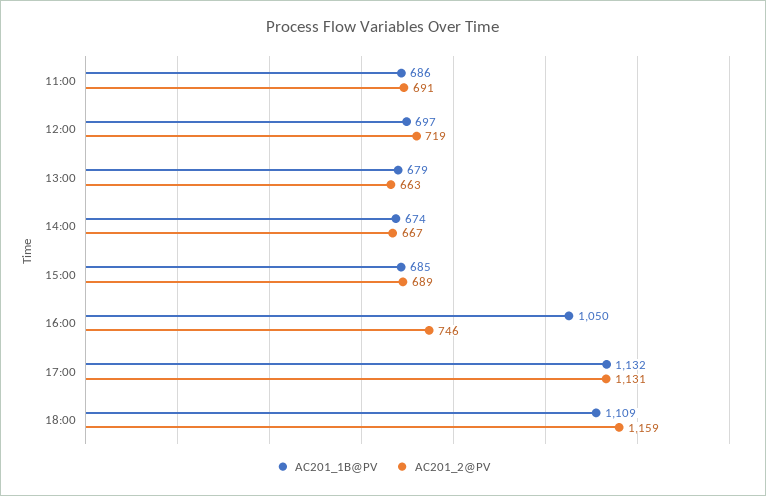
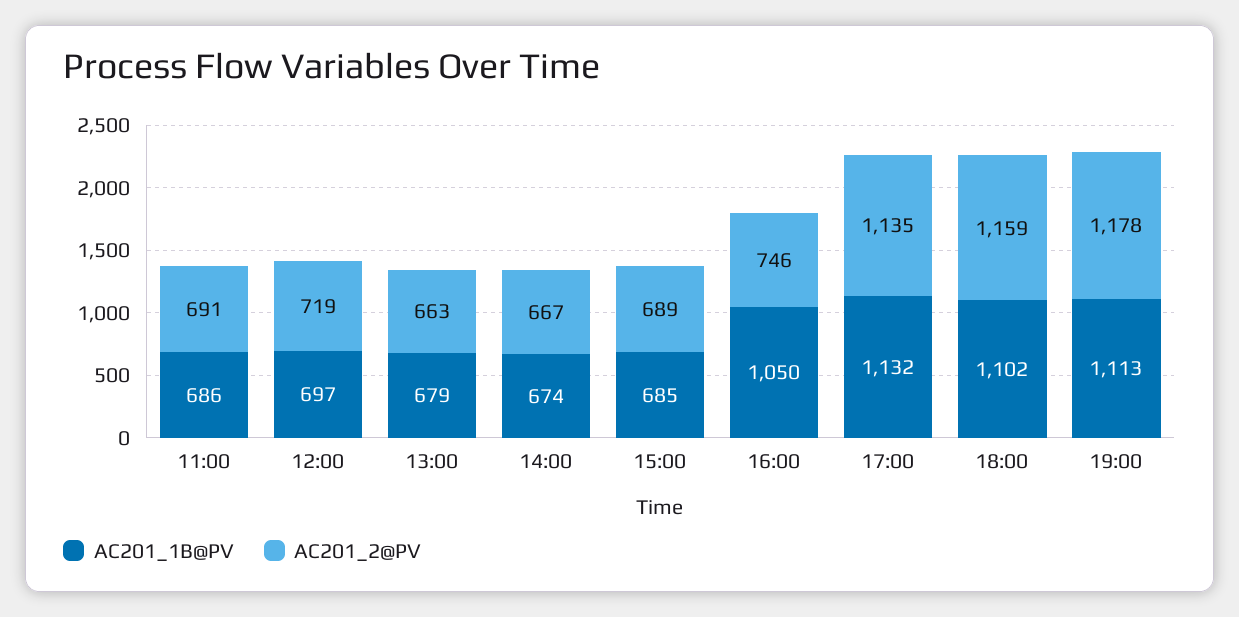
AC201_2@PV, 17:00: 1131 -> 1135
AC201_1B@PV, 18:00: 1109 -> 1102
AC201_1B@PV, 19:00: none -> 1113
AC201_2@PV, 19:00: none -> 1178

